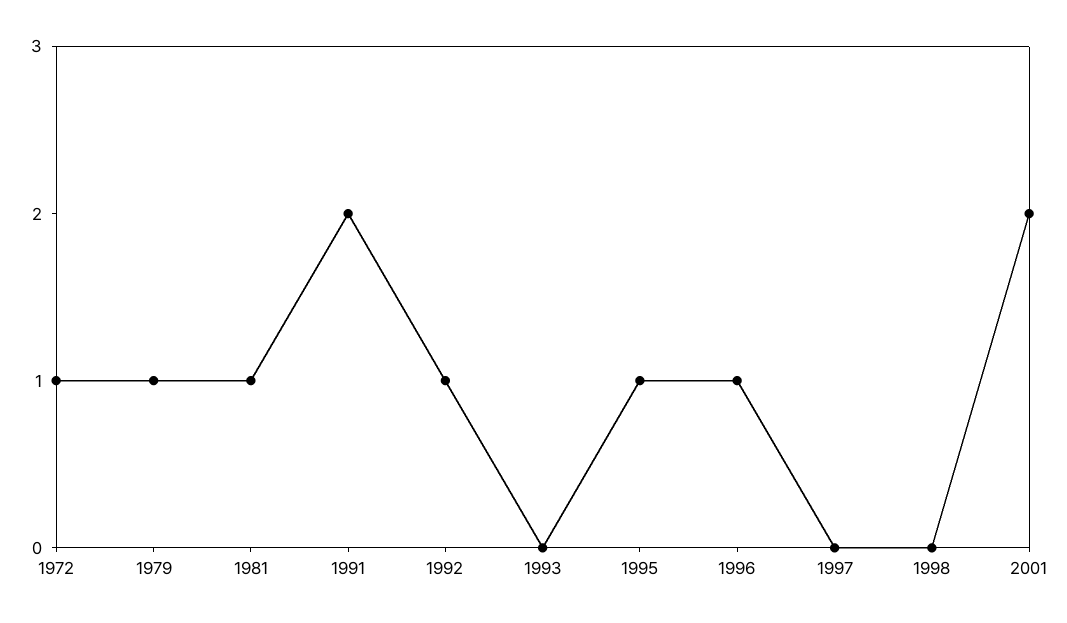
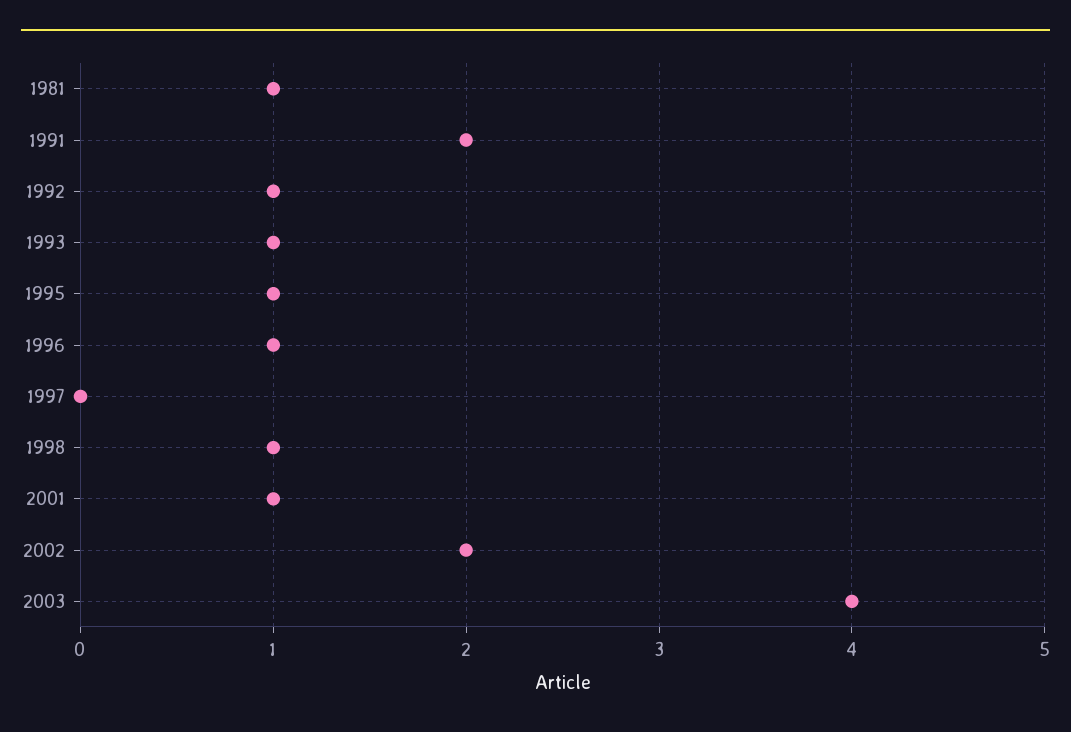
1972: 1 -> none
1979: 1 -> none
1993: 0 -> 1
1998: 0 -> 1
2001: 2 -> 1
2002: none -> 2
2003: none -> 4

